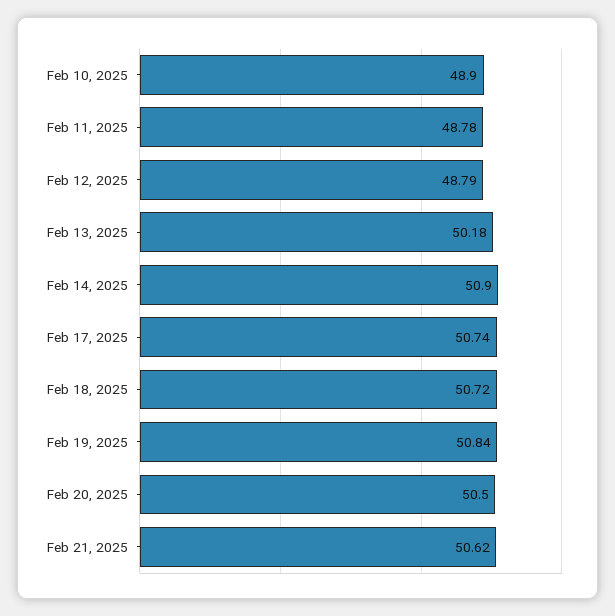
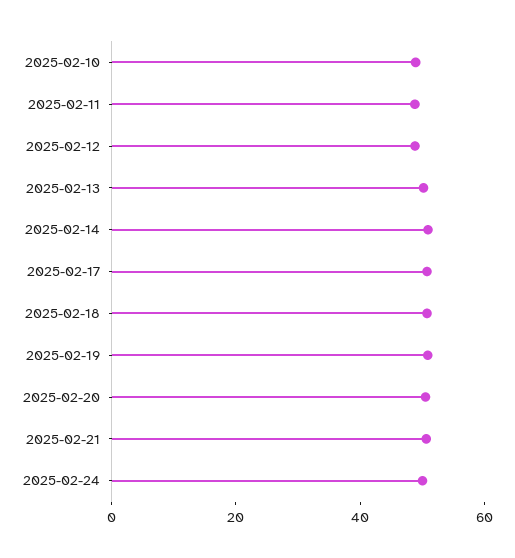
2025-02-24: none -> 50

